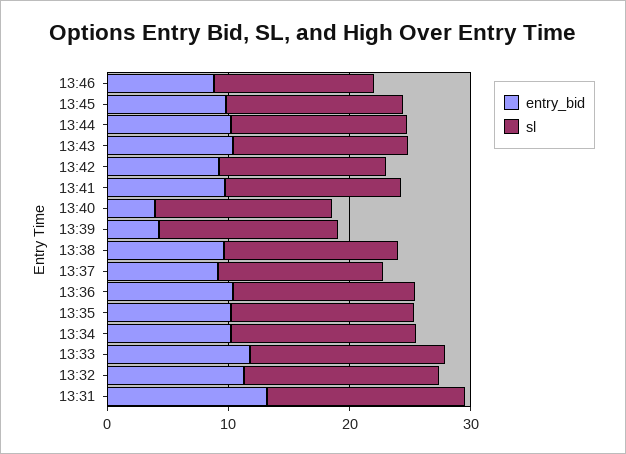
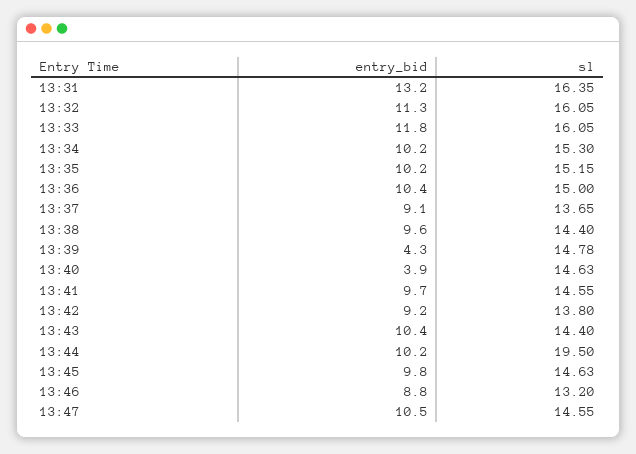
sl, 13:44: 14 -> 19.5
entry_bid, 13:47: none -> 10.5
sl, 13:47: none -> 14.55

